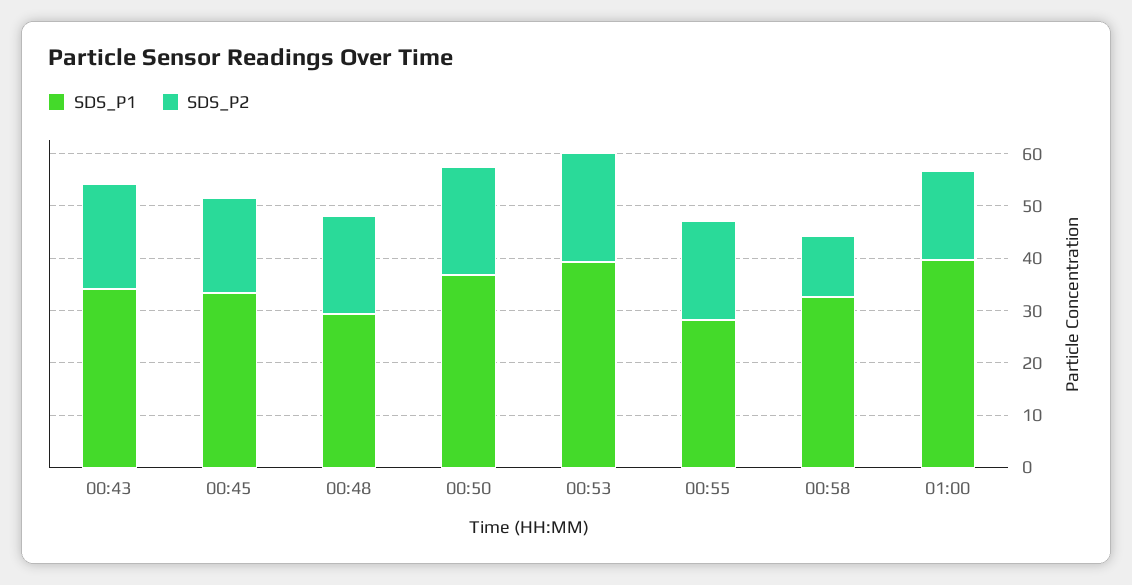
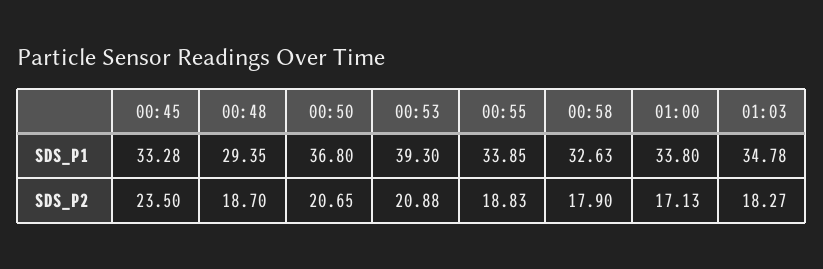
SDS_P1, 00:43: 34 -> none
SDS_P2, 00:43: 20 -> none
SDS_P2, 00:45: 18 -> 23.5
SDS_P1, 00:55: 28 -> 33.85
SDS_P2, 00:58: 12 -> 17.9
SDS_P1, 01:00: 40 -> 33.8
SDS_P1, 01:03: none -> 34.78
SDS_P2, 01:03: none -> 18.27

